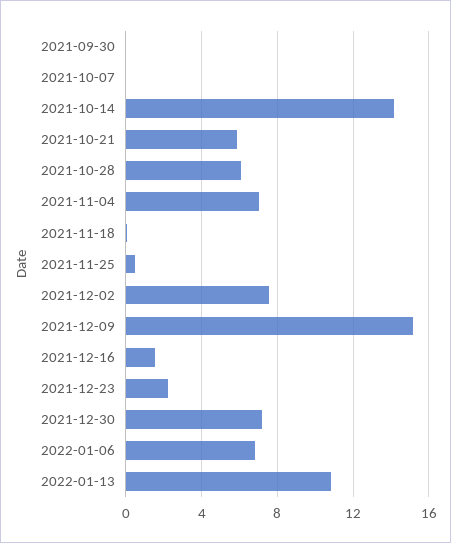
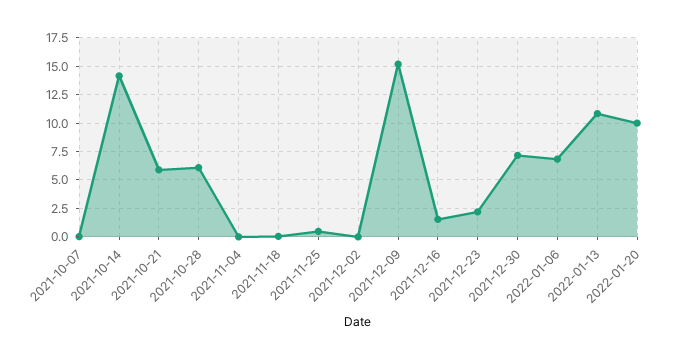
2021-09-30: 0 -> none
2021-11-04: 7 -> 0
2021-12-02: 7.5 -> 0
2022-01-20: none -> 10

